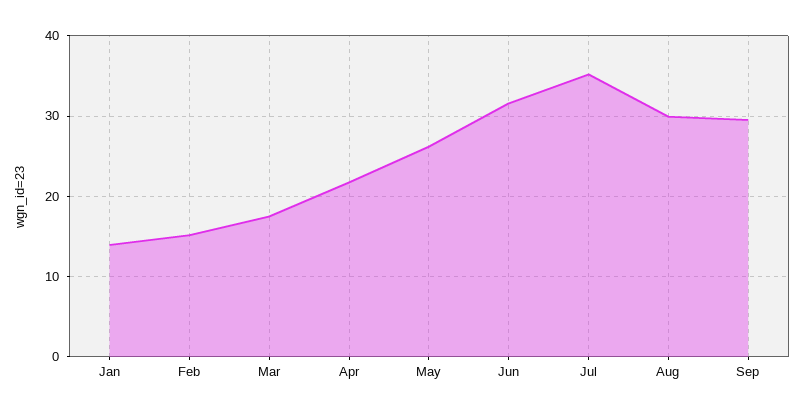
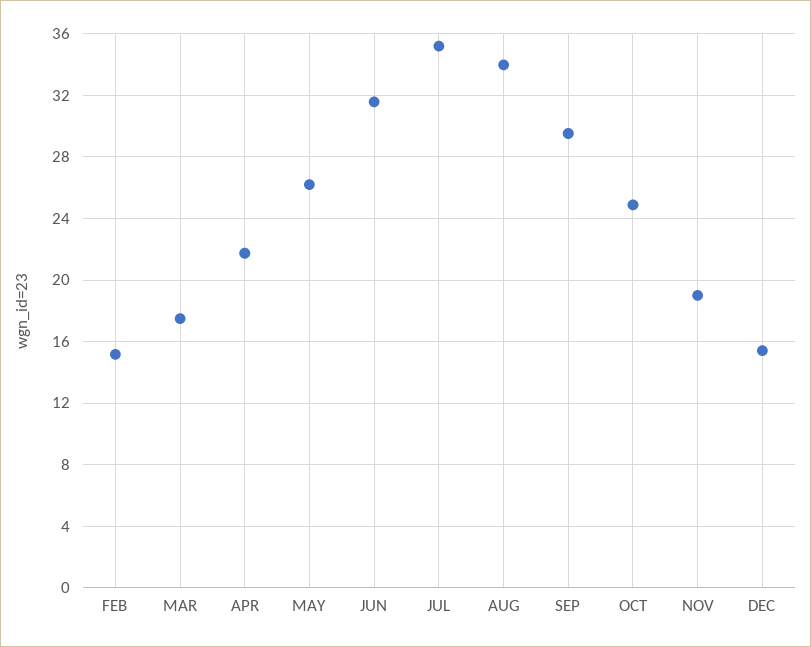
Jan: 14 -> none
Aug: 30 -> 34
OCT: none -> 25
NOV: none -> 19
DEC: none -> 15.5

